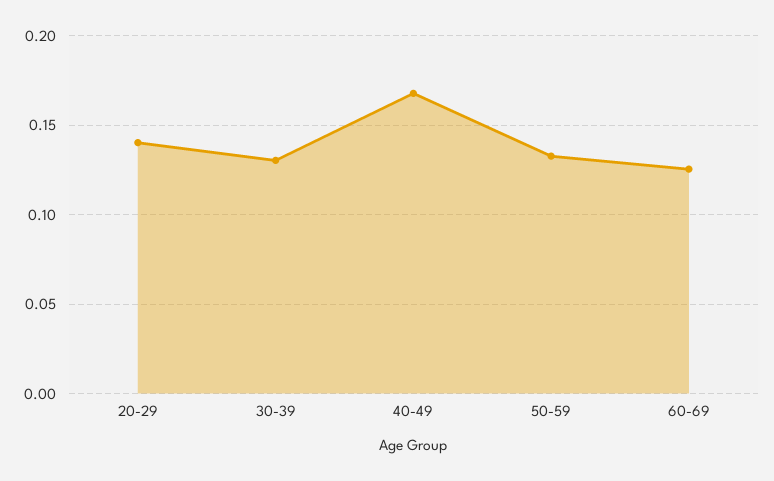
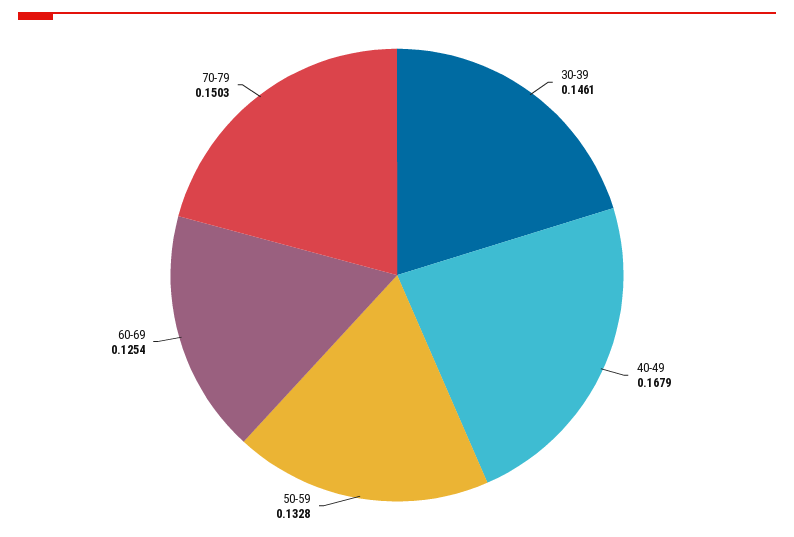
20-29: 0.14 -> none
30-39: 0.13 -> 0.1461
70-79: none -> 0.1503

